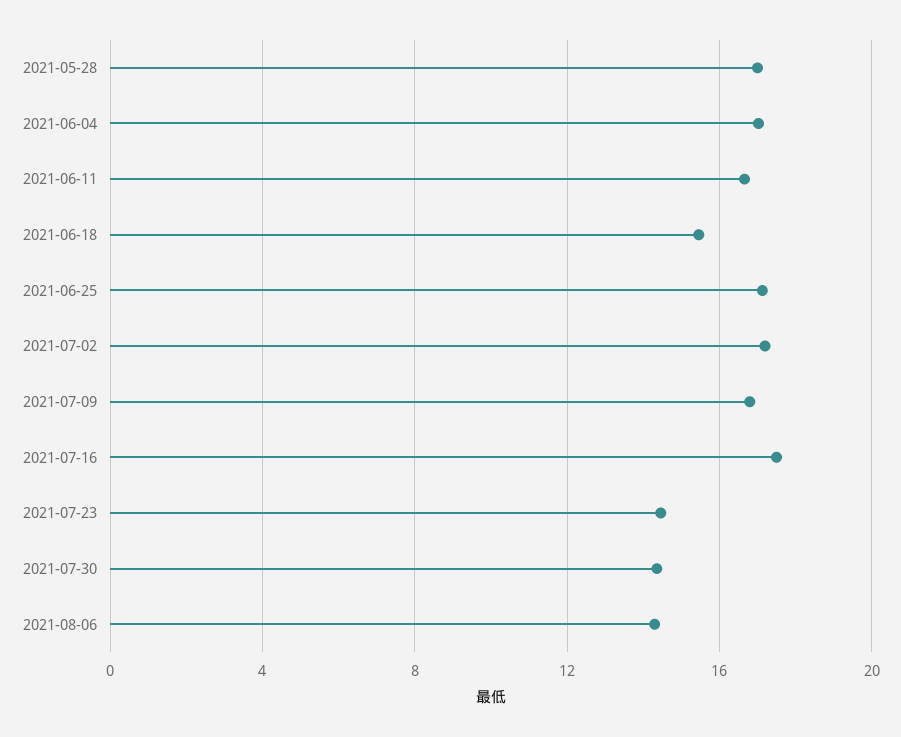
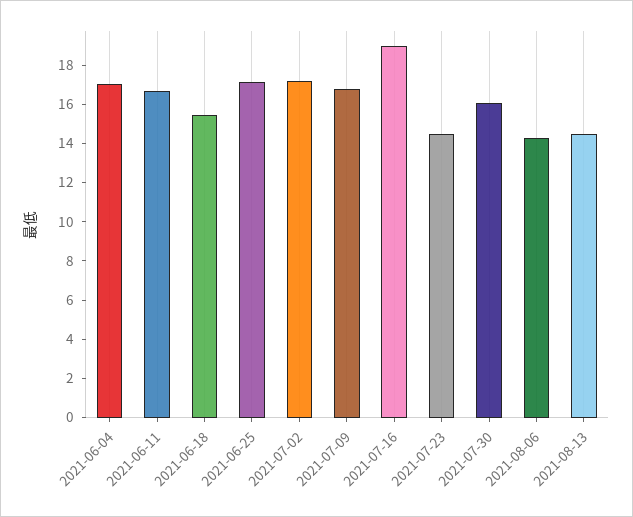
2021-05-28: 17 -> none
2021-07-16: 17.5 -> 19
2021-07-30: 14.5 -> 16
2021-08-13: none -> 14.5

